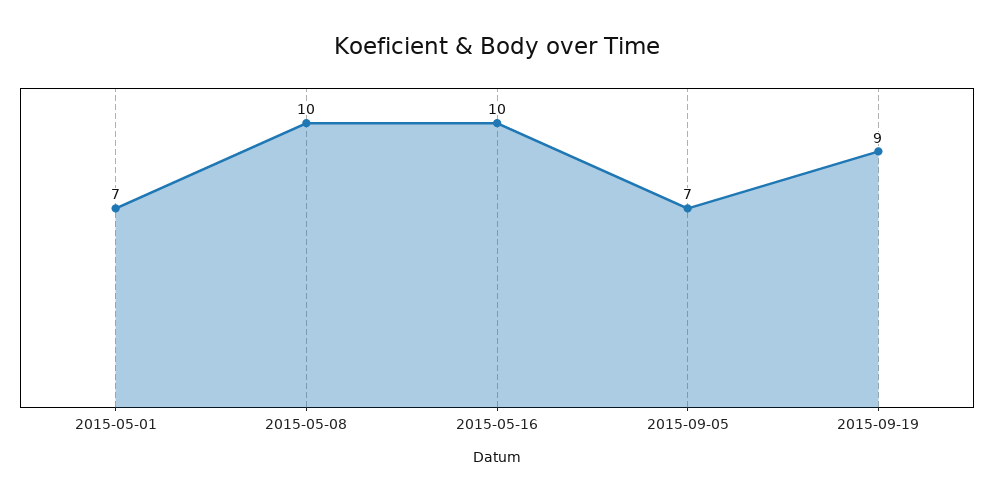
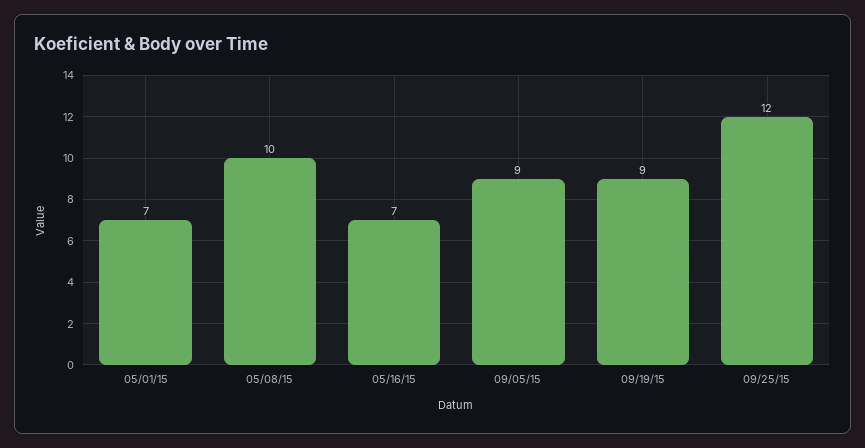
2015-05-16: 10 -> 7
2015-09-05: 7 -> 9
09/25/15: none -> 12

